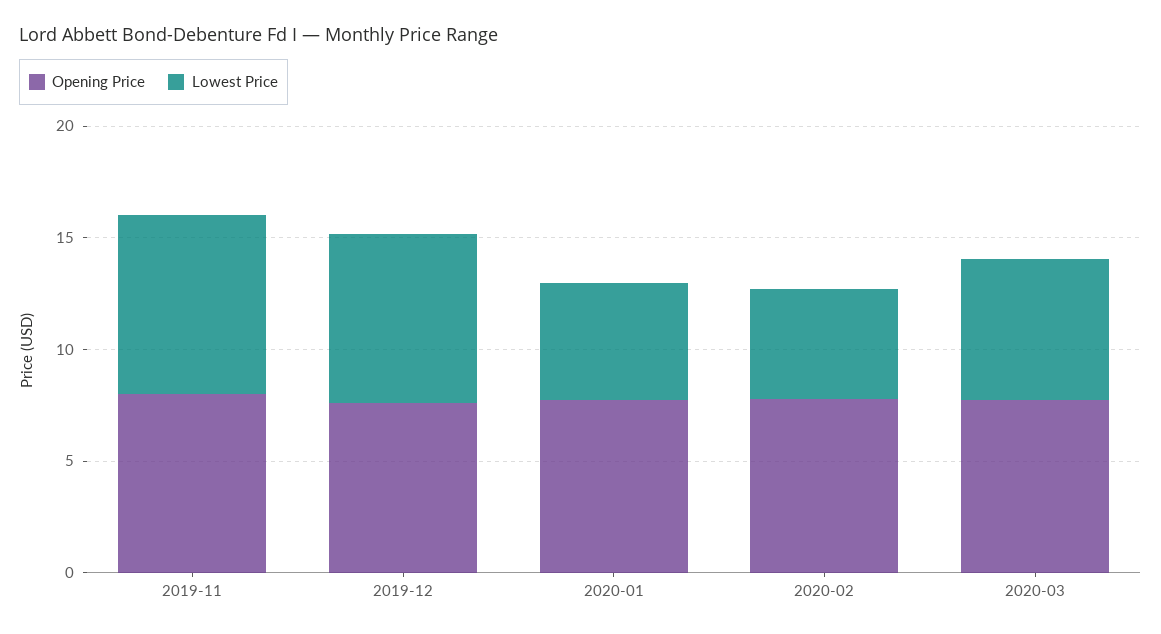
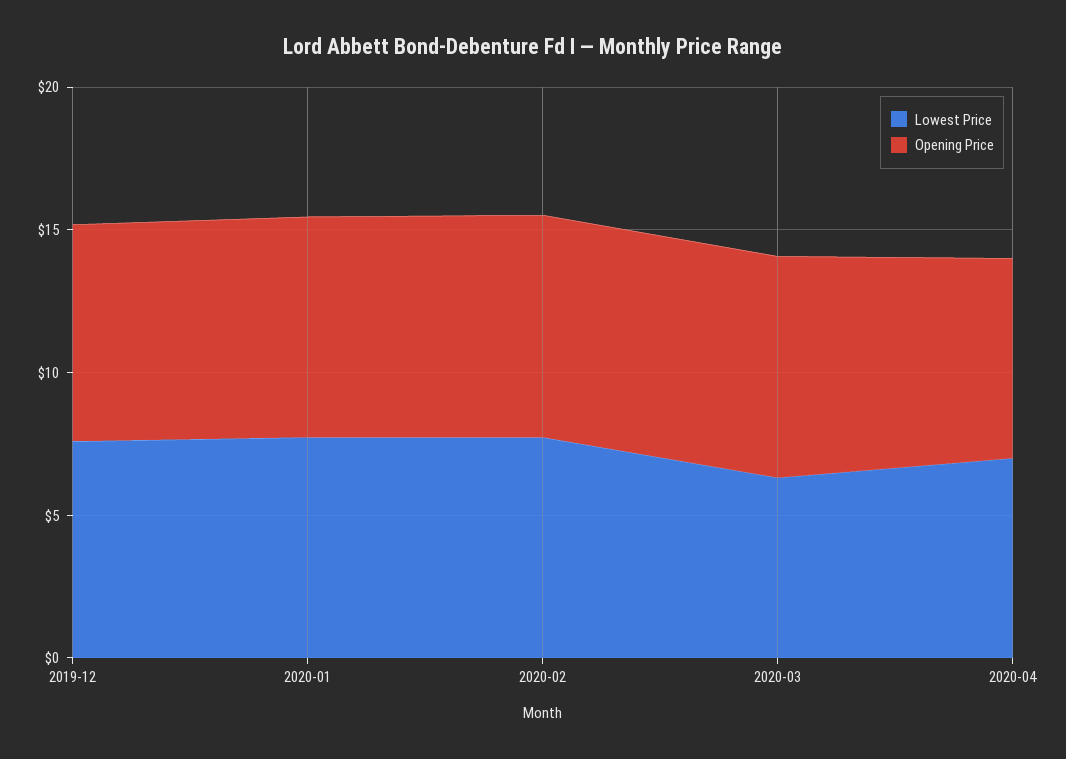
Opening Price, 2019-11: 8 -> none
Lowest Price, 2019-11: 8 -> none
Lowest Price, 2020-01: 5 -> 8
Lowest Price, 2020-02: 5 -> 8
Lowest Price, 2020-04: none -> 7
Opening Price, 2020-04: none -> 7

